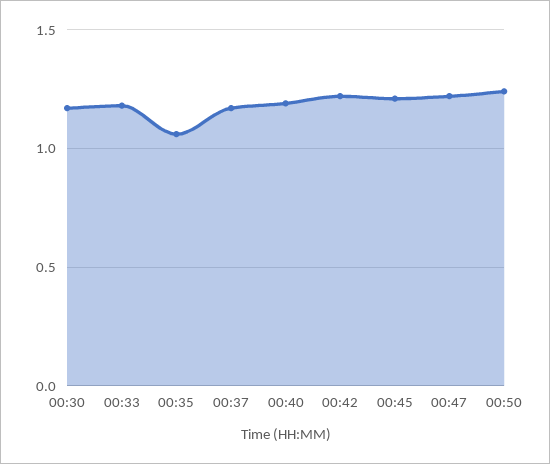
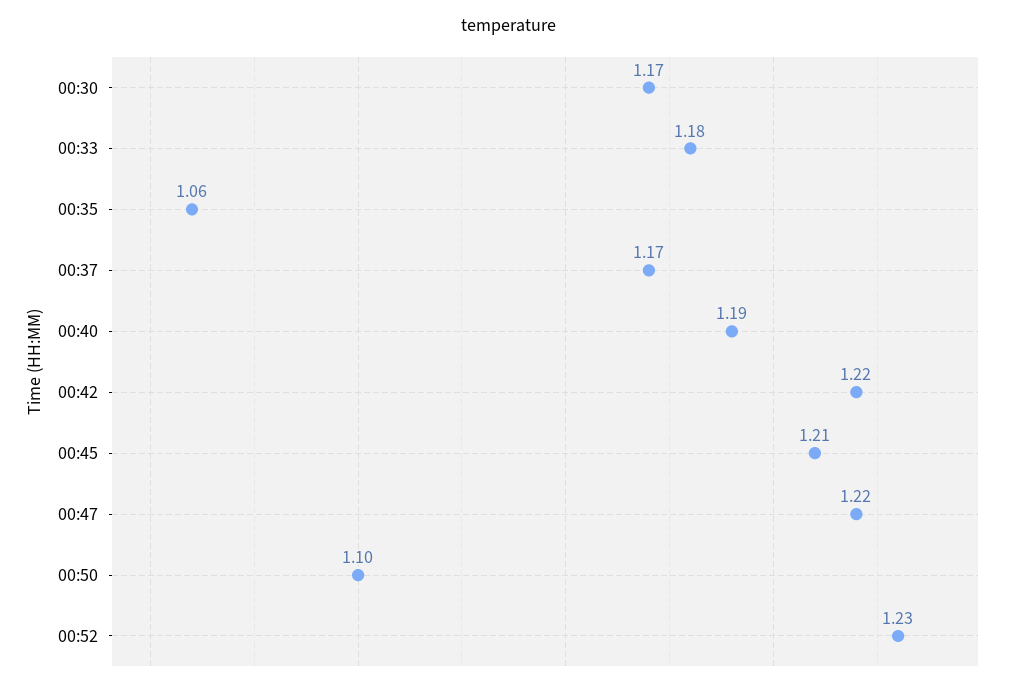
00:50: 1.25 -> 1.1
00:52: none -> 1.23

